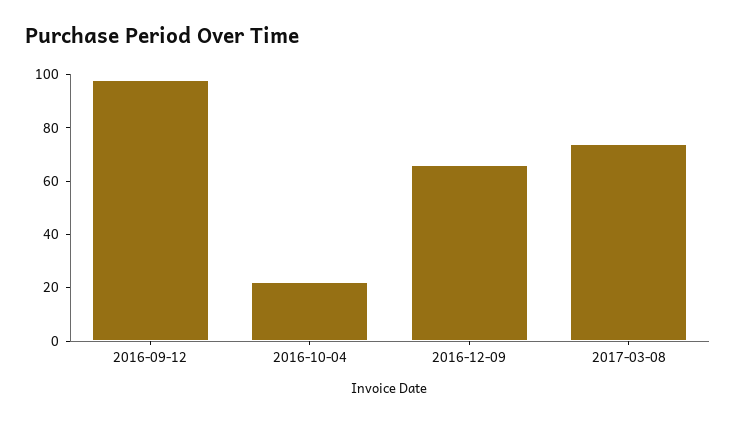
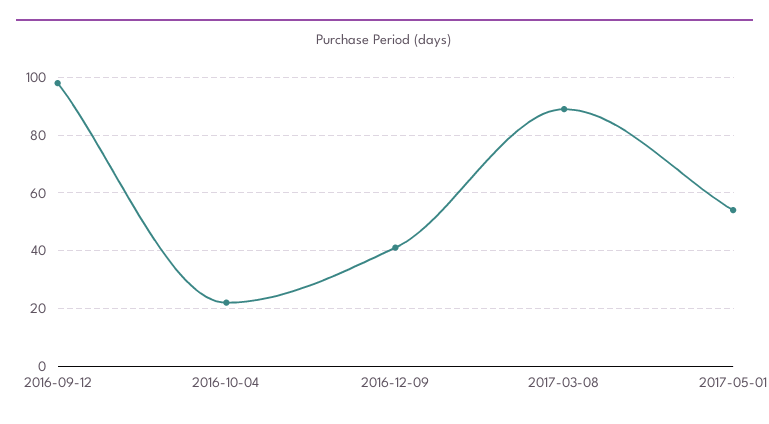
2016-12-09: 65 -> 40
2017-03-08: 75 -> 90
2017-05-01: none -> 55

